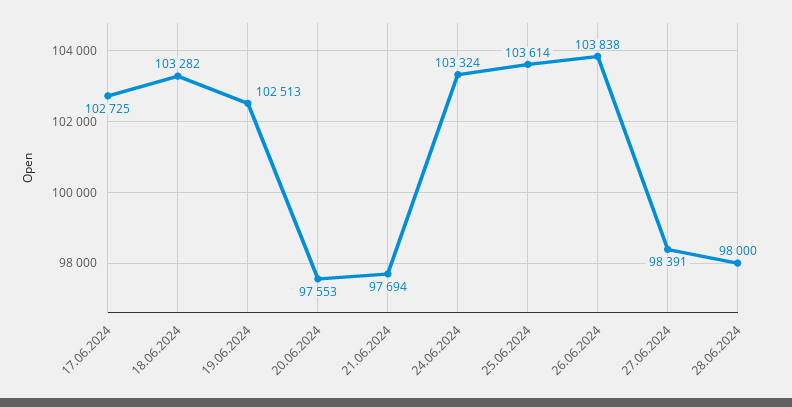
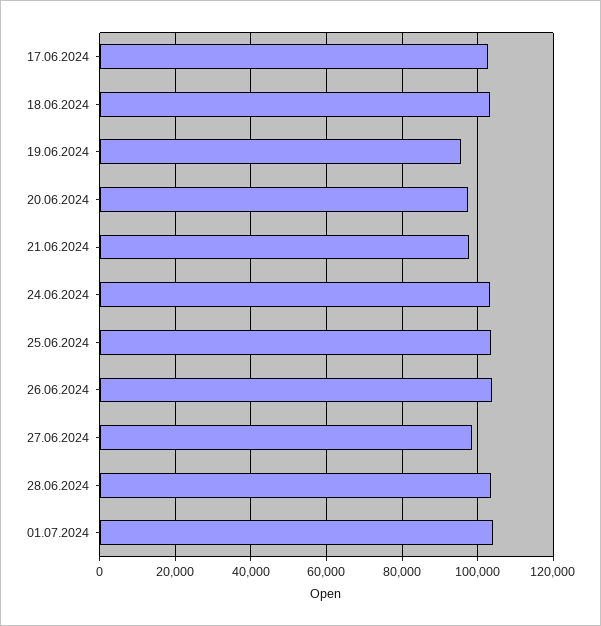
19.06.2024: 102513 -> 96000
28.06.2024: 98000 -> 104000
01.07.2024: none -> 104000

